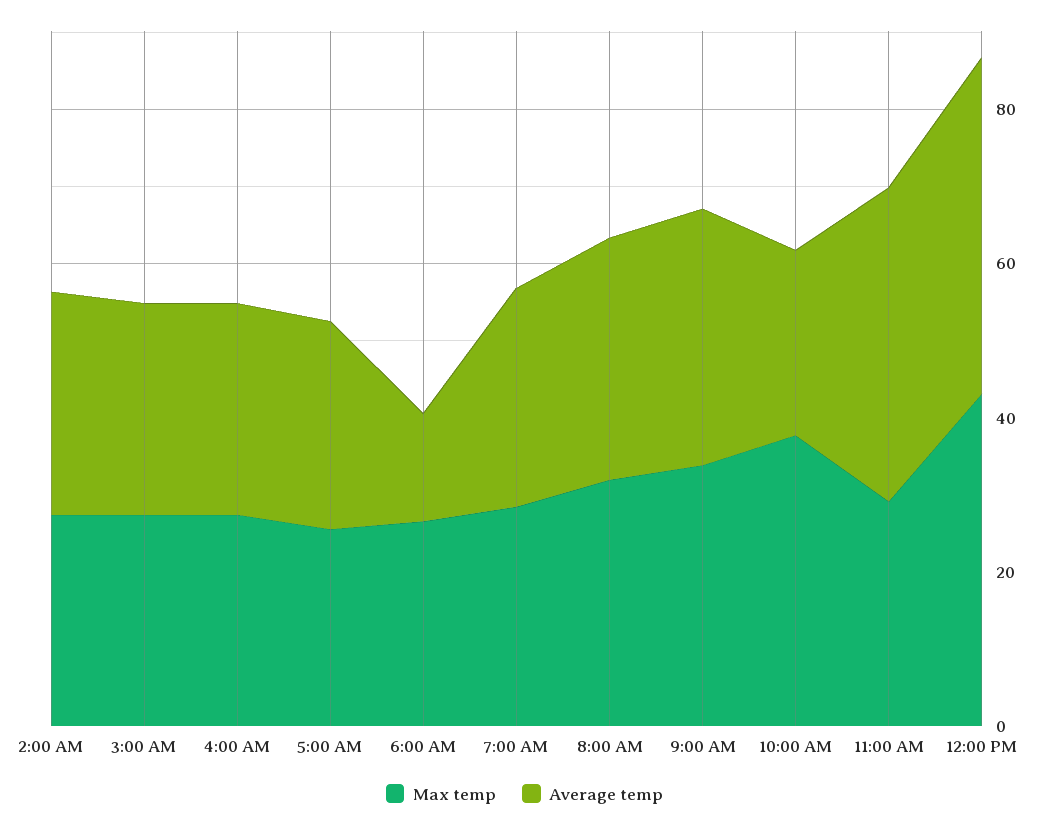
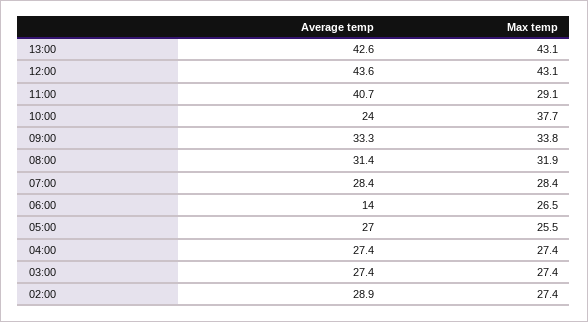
Average temp, 13:00: none -> 42.6
Max temp, 13:00: none -> 43.1

